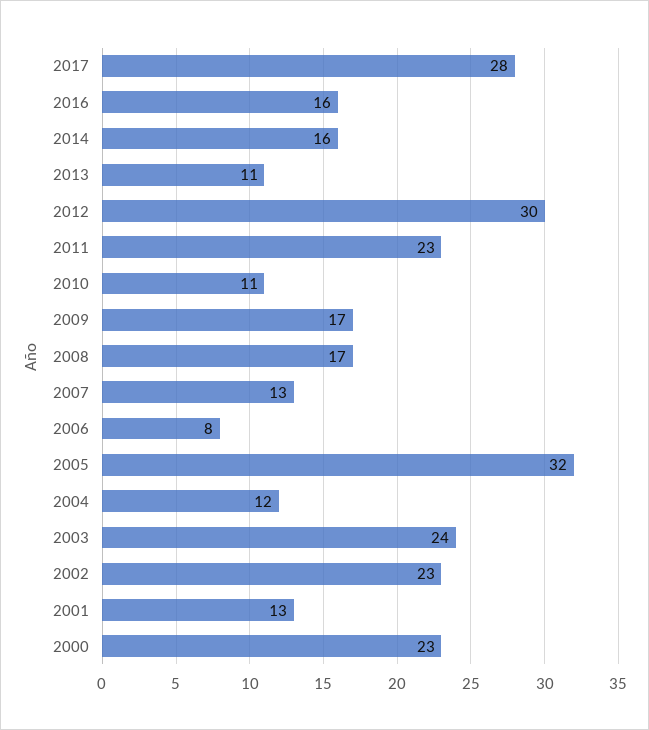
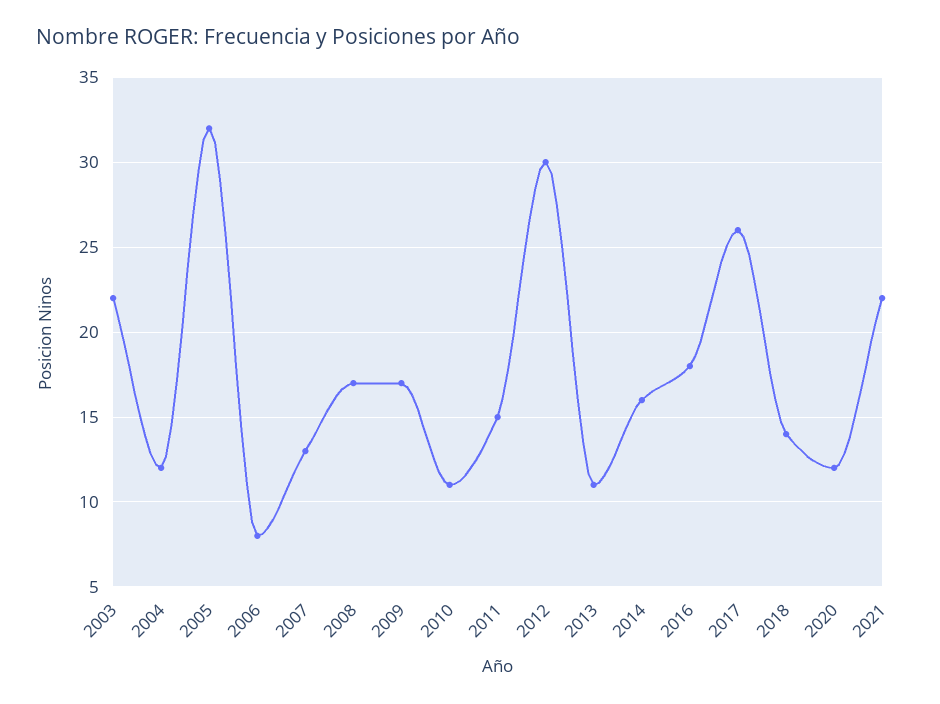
2017: 28 -> 26
2016: 16 -> 18
2011: 23 -> 15
2003: 24 -> 22
2002: 23 -> none
2001: 13 -> none
2000: 23 -> none
2018: none -> 14
2020: none -> 12
2021: none -> 22

